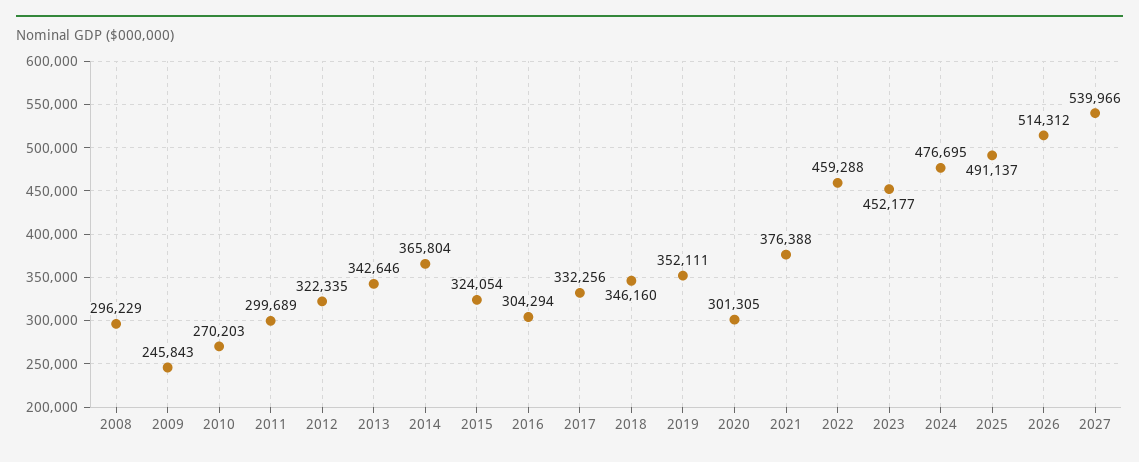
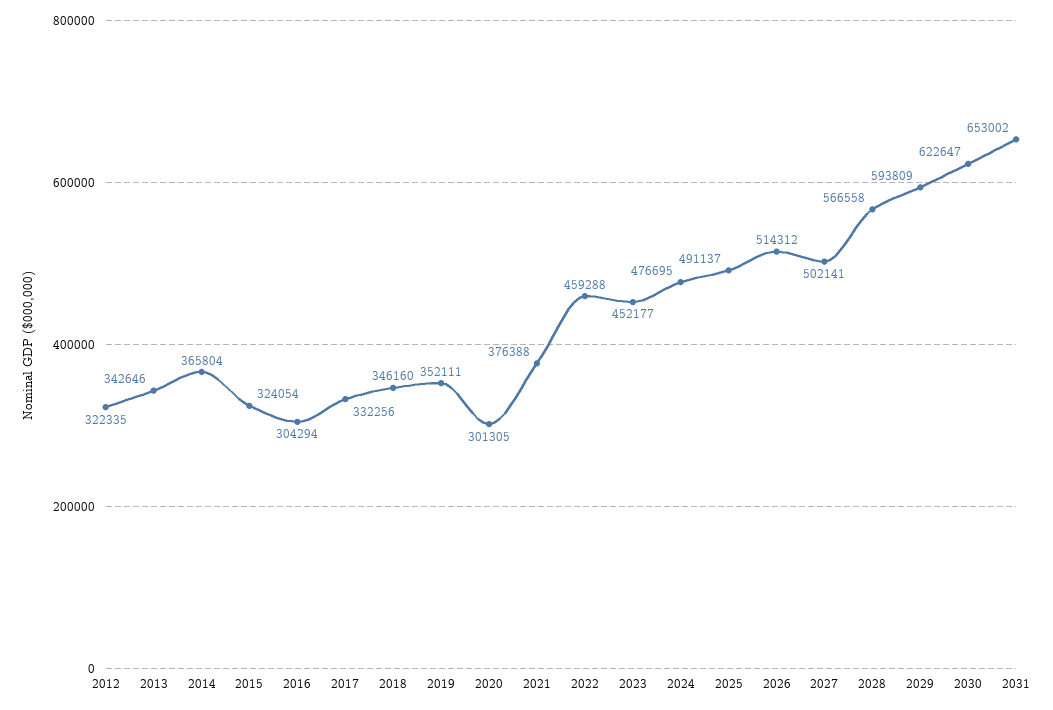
2008: 296229 -> none
2009: 245843 -> none
2010: 270203 -> none
2011: 299689 -> none
2027: 539966 -> 502141
2028: none -> 566558
2029: none -> 593809
2030: none -> 622647
2031: none -> 653002

